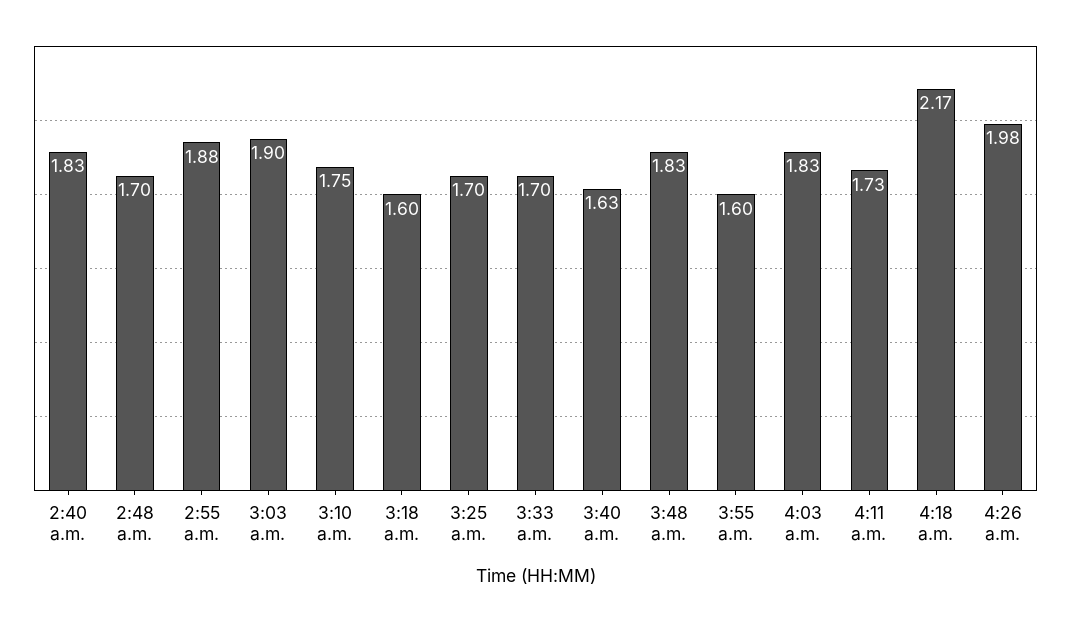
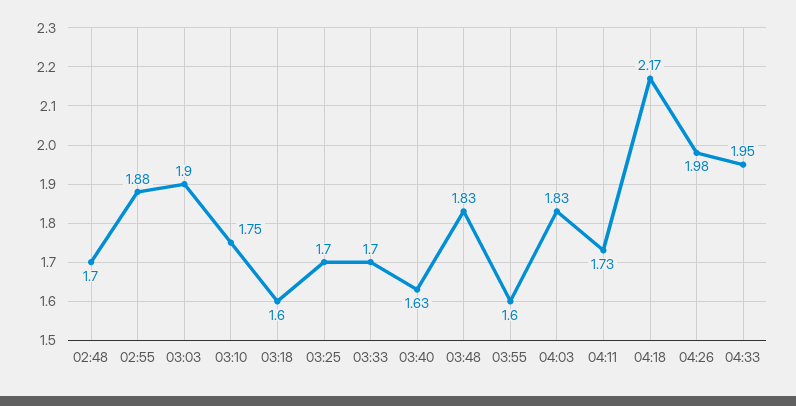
2:40 a.m.: 1.83 -> none
04:33: none -> 1.95

